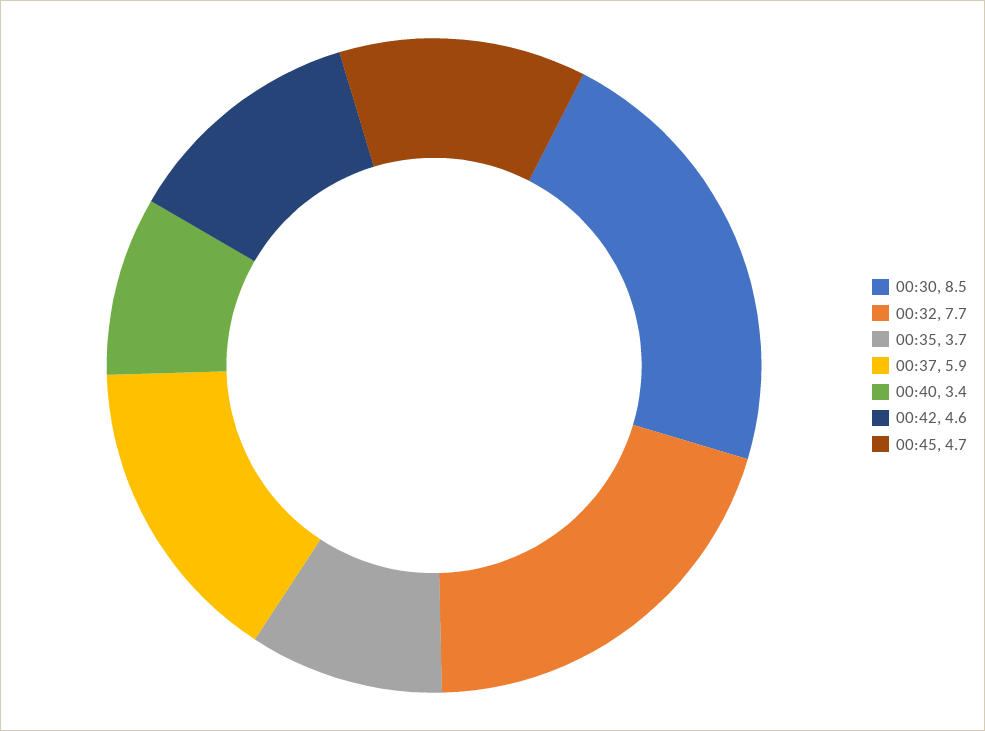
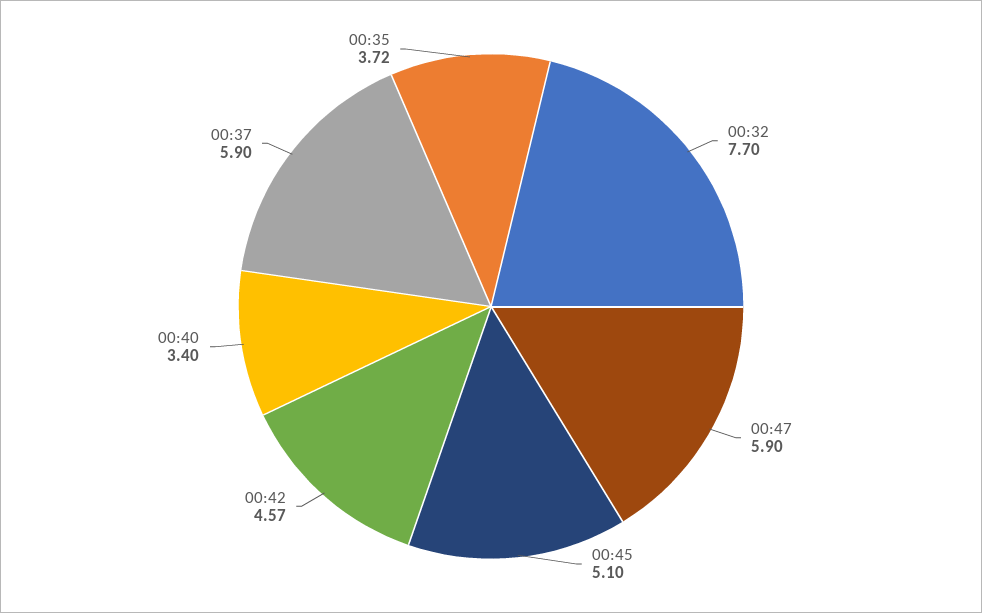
00:30: 8.5 -> none
00:45: 4.7 -> 5.1
00:47: none -> 5.9

